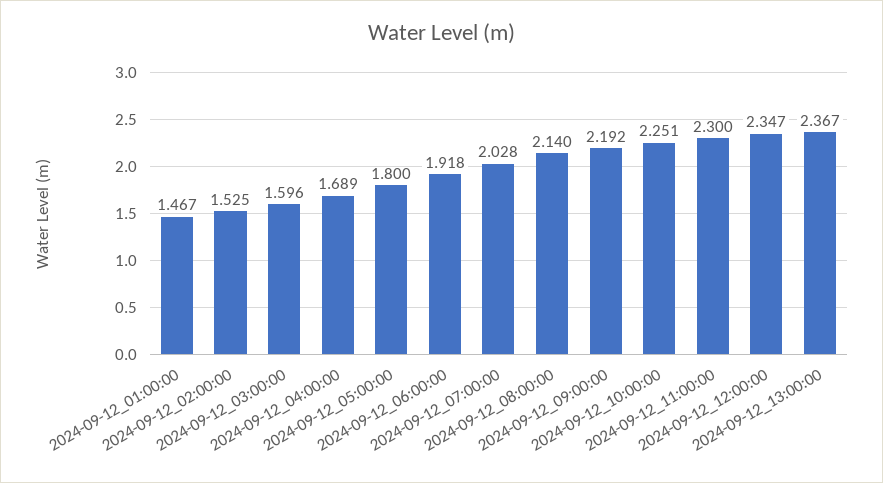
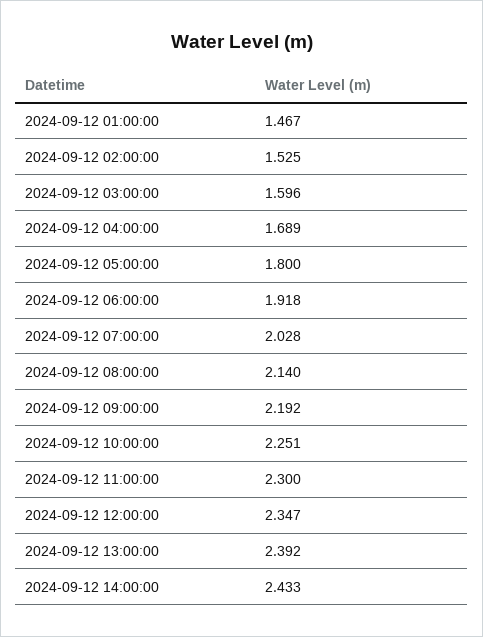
2024-09-12_13:00:00: 2.367 -> 2.392
2024-09-12 14:00:00: none -> 2.433

